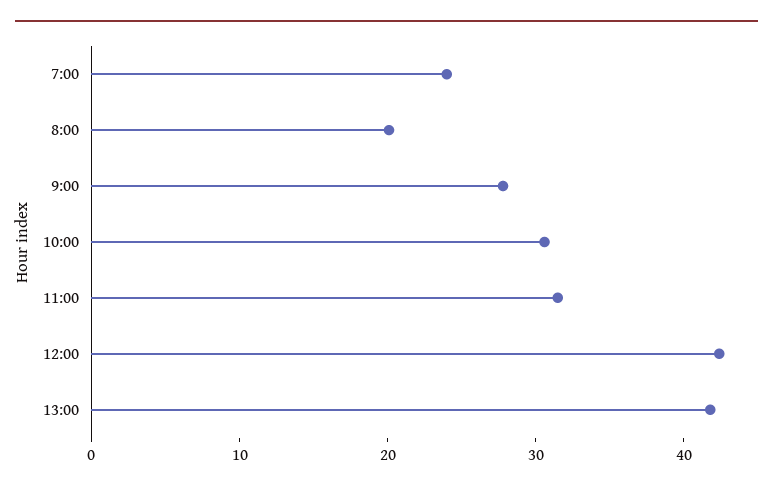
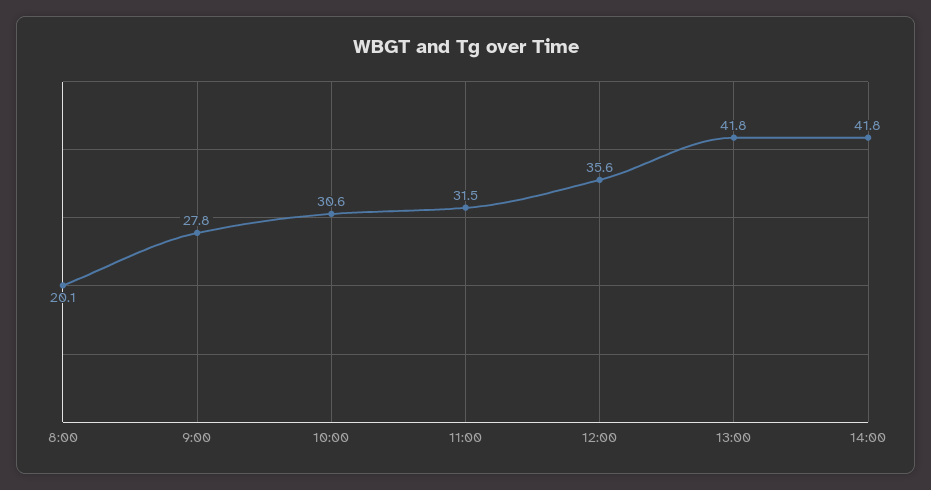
7:00: 24 -> none
12:00: 42 -> 35.6
14:00: none -> 41.8

